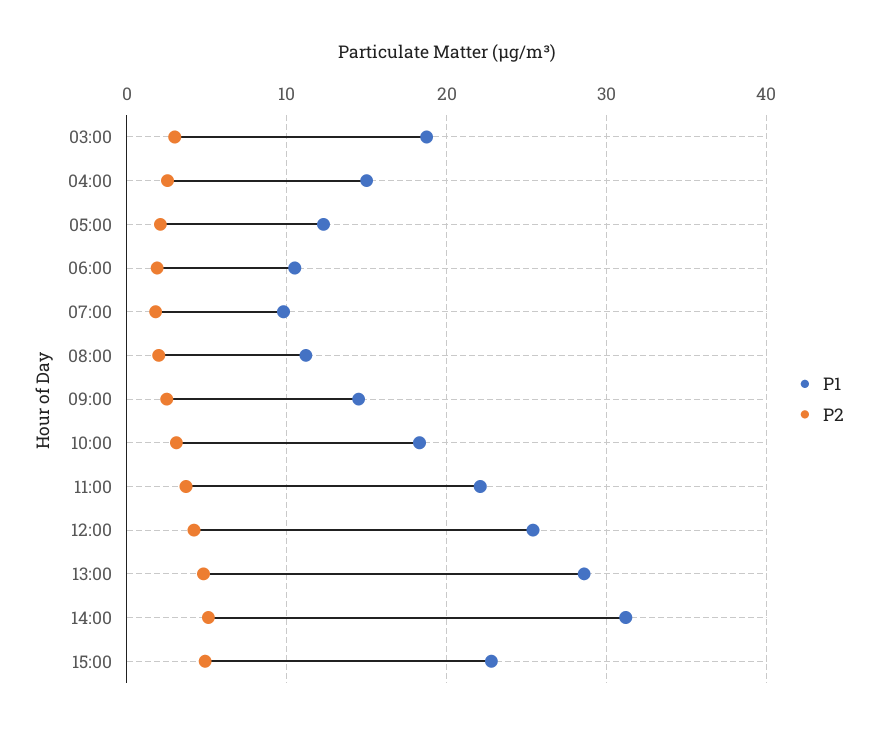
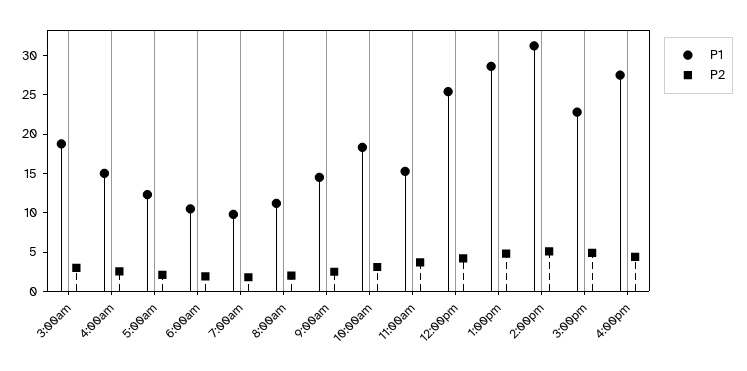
P1, 11:00: 22 -> 15
P1, 4:00pm: none -> 27.5
P2, 4:00pm: none -> 5

